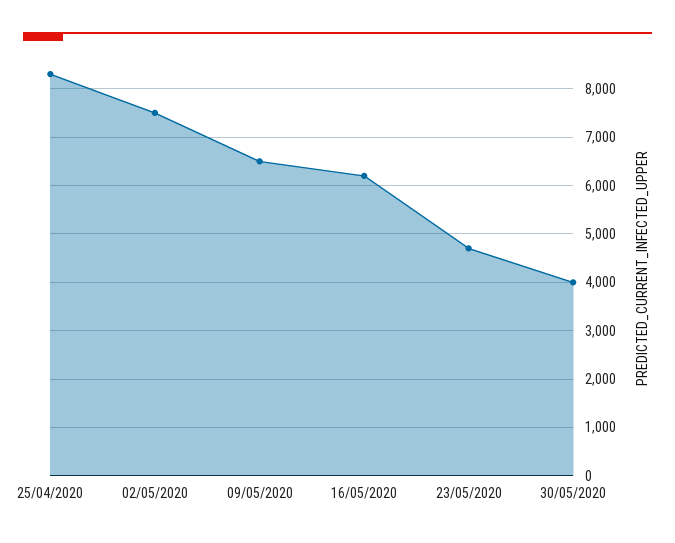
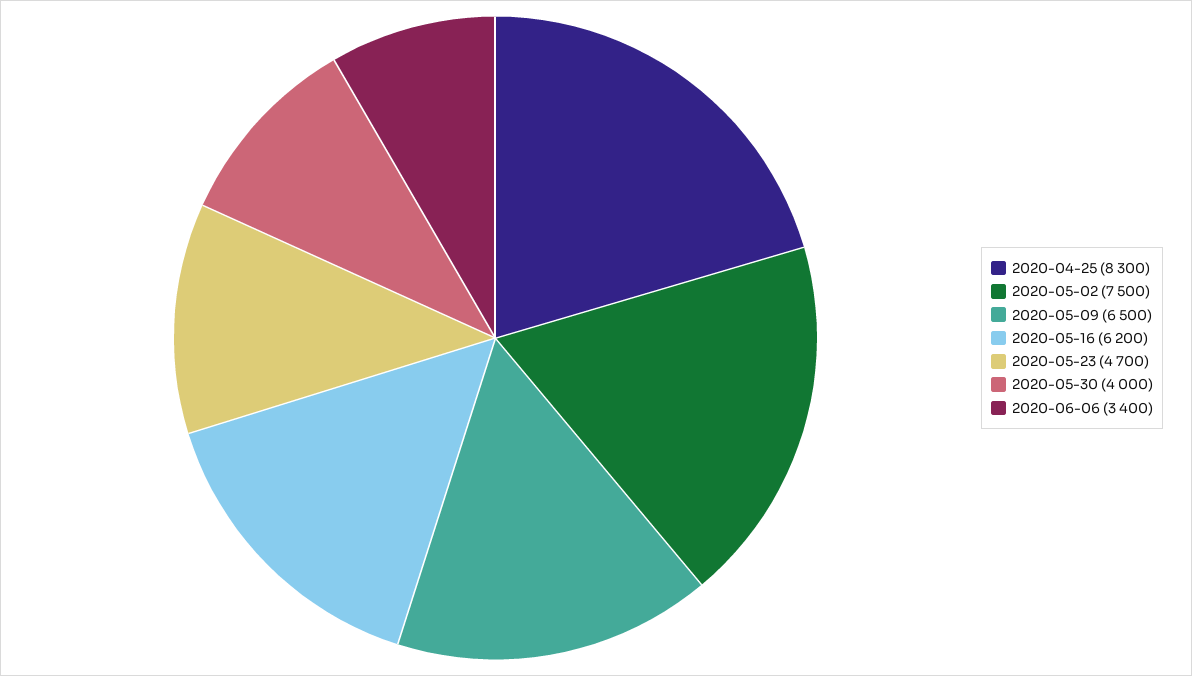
2020-06-06: none -> 3400

